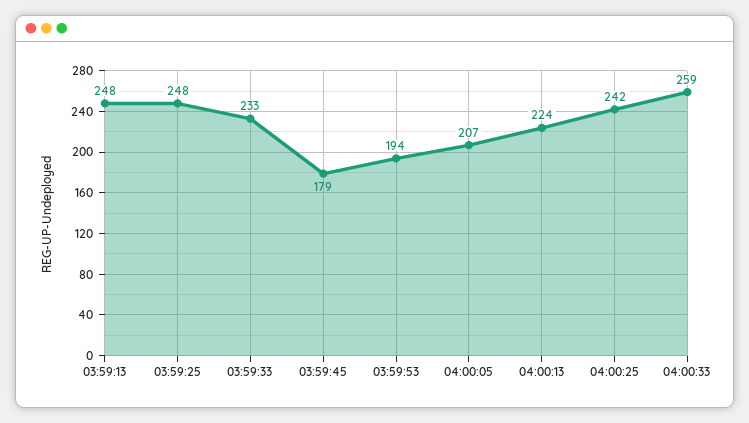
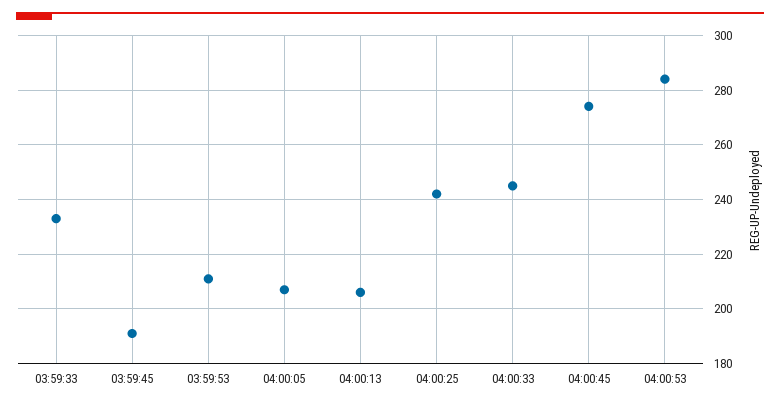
03:59:13: 248 -> none
03:59:25: 248 -> none
03:59:45: 179 -> 190
03:59:53: 194 -> 210
04:00:13: 224 -> 205
04:00:33: 259 -> 245
04:00:45: none -> 275
04:00:53: none -> 285

